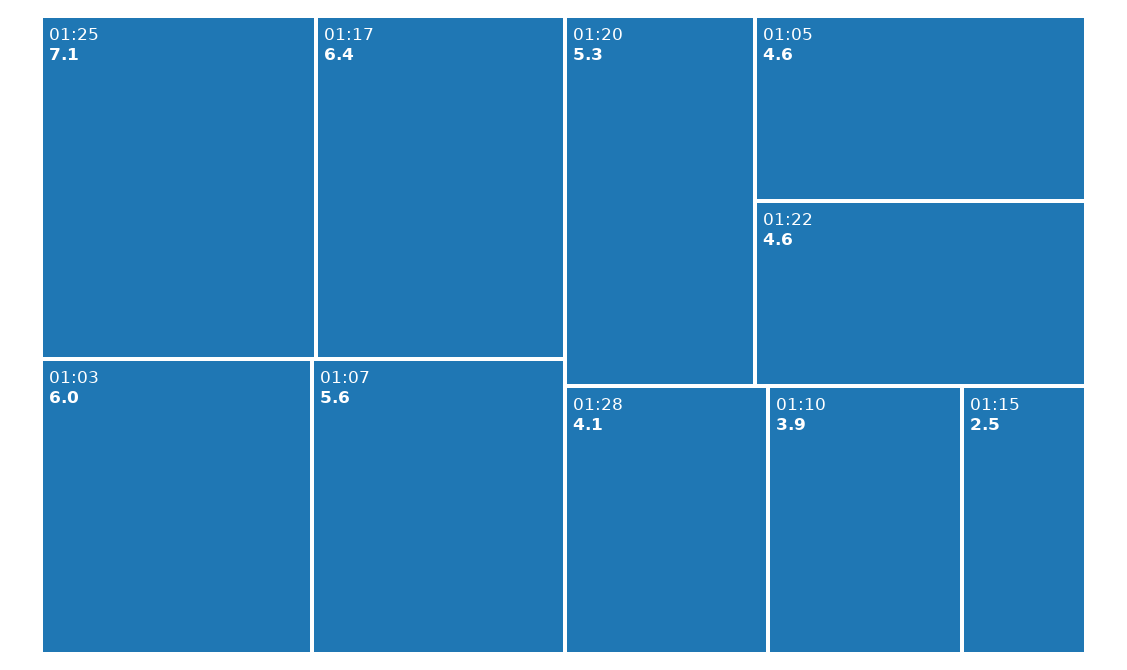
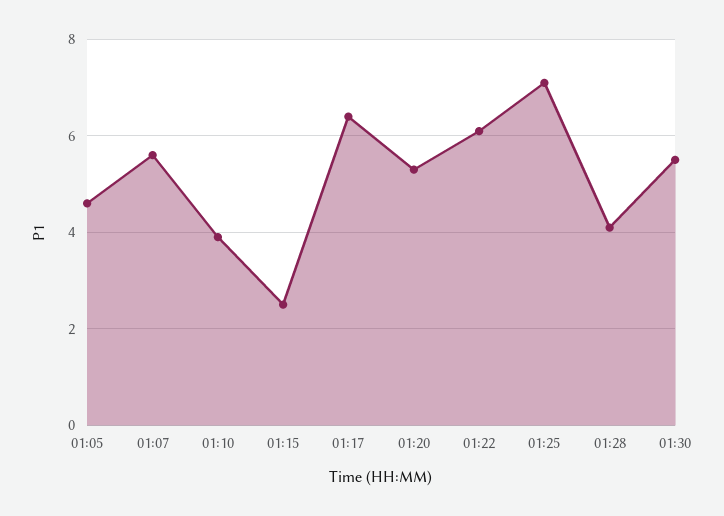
01:03: 6 -> none
01:22: 4.6 -> 6
01:30: none -> 5.5

